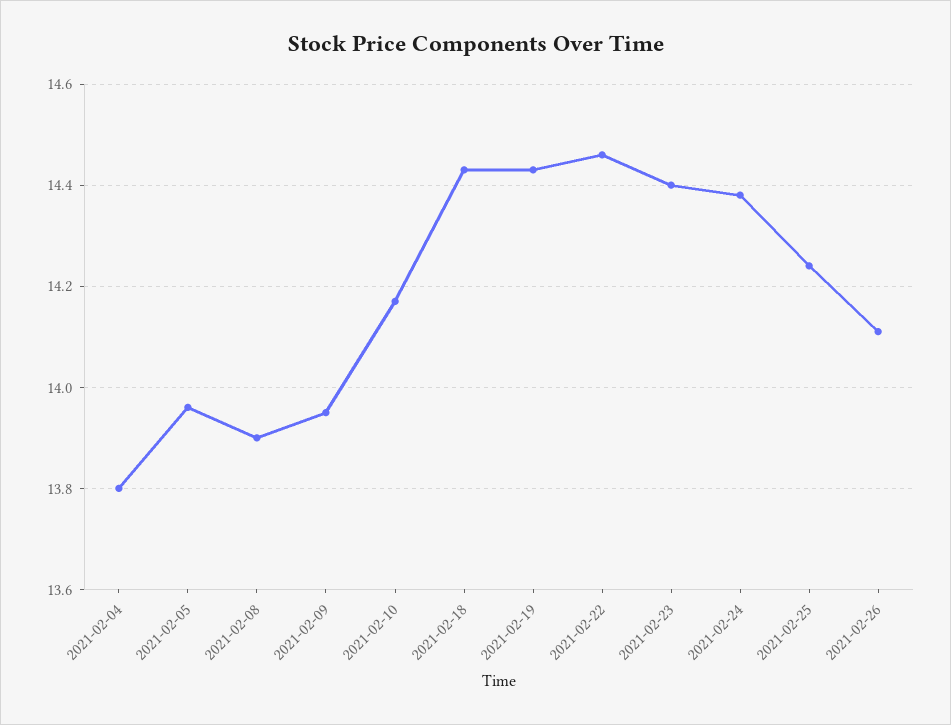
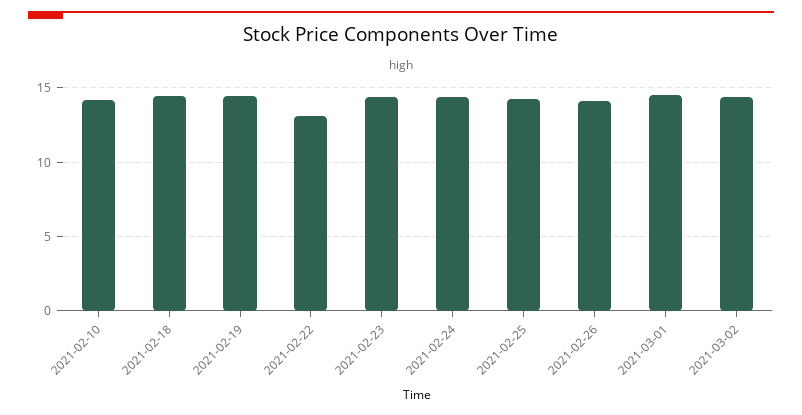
2021-02-04: 13.8 -> none
2021-02-05: 13.95 -> none
2021-02-08: 13.9 -> none
2021-02-09: 13.95 -> none
2021-02-22: 14.45 -> 13
2021-03-01: none -> 14.5
2021-03-02: none -> 14.5

